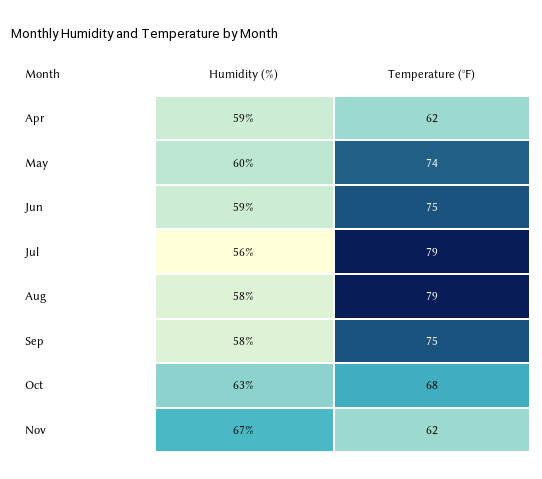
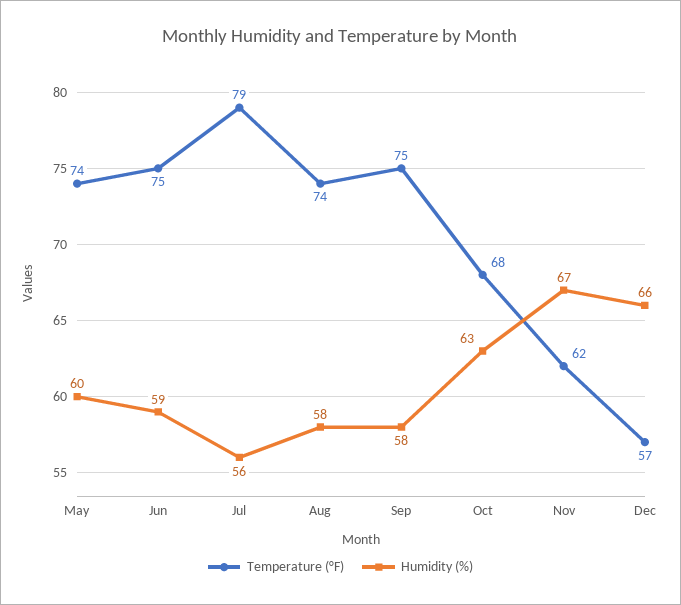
Humidity (%), Apr: 59 -> none
Temperature (°F), Apr: 62 -> none
Temperature (°F), Aug: 79 -> 74
Temperature (°F), Dec: none -> 57
Humidity (%), Dec: none -> 66

